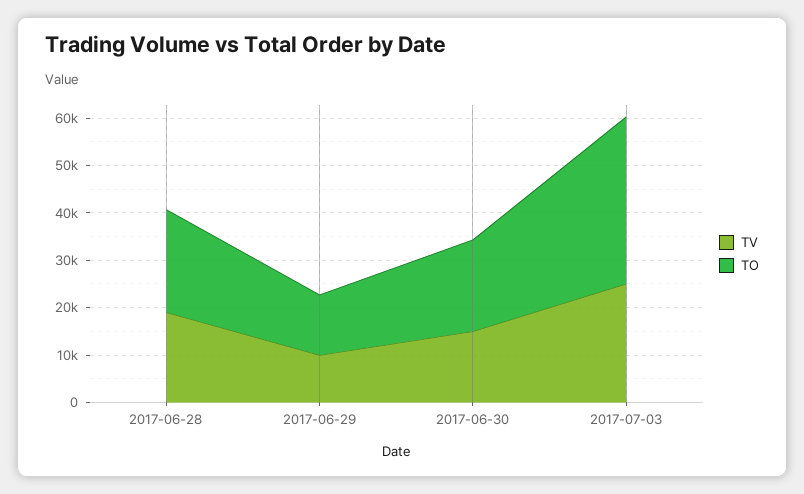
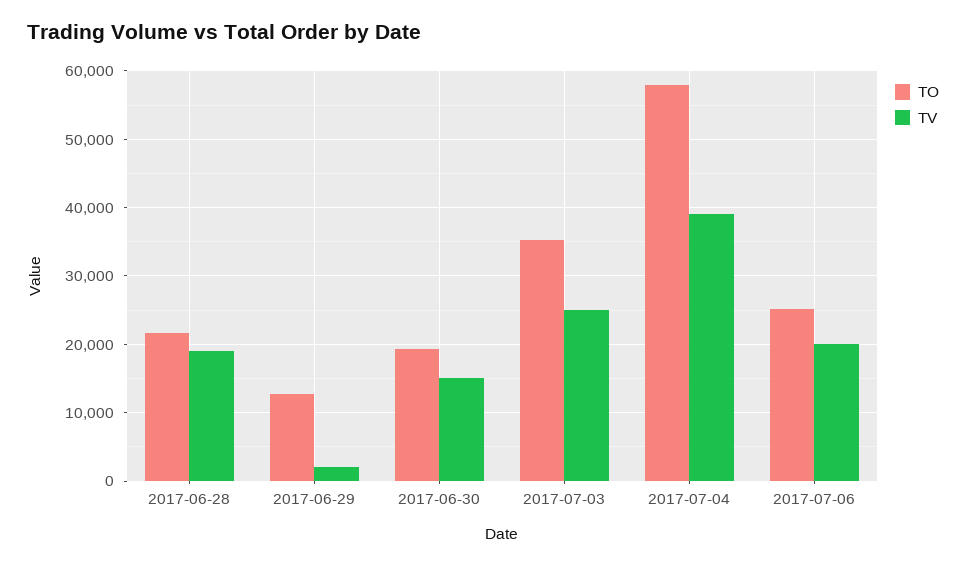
TV, 2017-06-29: 10000 -> 2000
TO, 2017-07-04: none -> 58000
TV, 2017-07-04: none -> 39000
TO, 2017-07-06: none -> 25000
TV, 2017-07-06: none -> 20000

